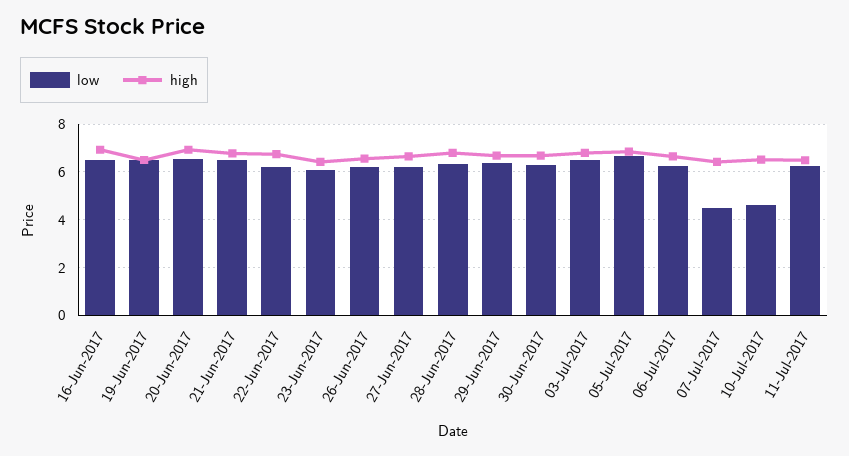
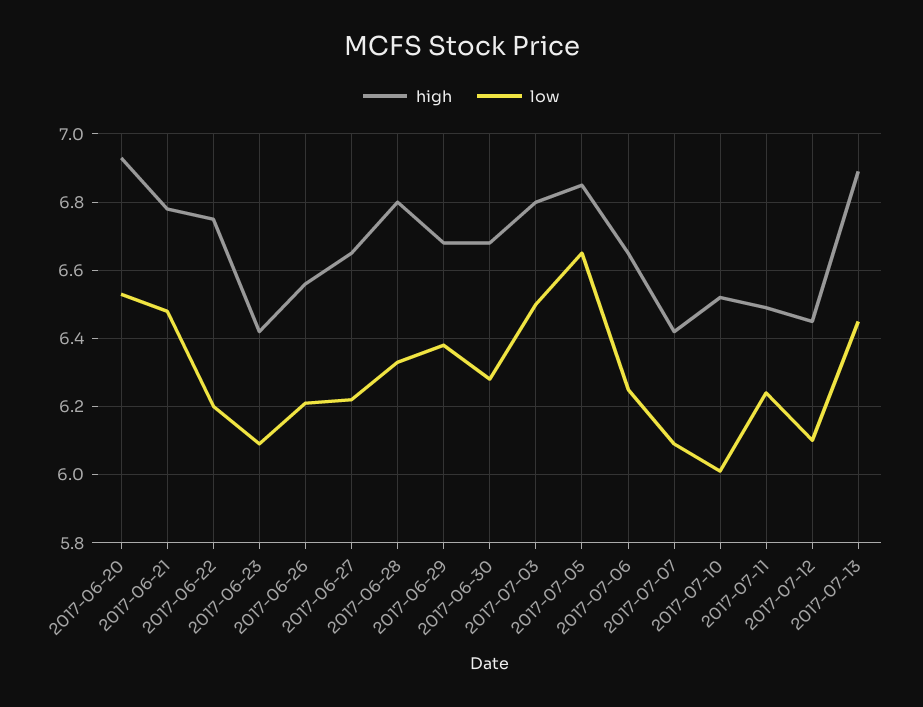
low, 16-Jun-2017: 6.5 -> none
high, 16-Jun-2017: 7 -> none
low, 19-Jun-2017: 6.5 -> none
high, 19-Jun-2017: 6.5 -> none
low, 07-Jul-2017: 4.5 -> 6.1
low, 10-Jul-2017: 4.5 -> 6
high, 2017-07-12: none -> 6.45
low, 2017-07-12: none -> 6.1
high, 2017-07-13: none -> 6.9
low, 2017-07-13: none -> 6.45

